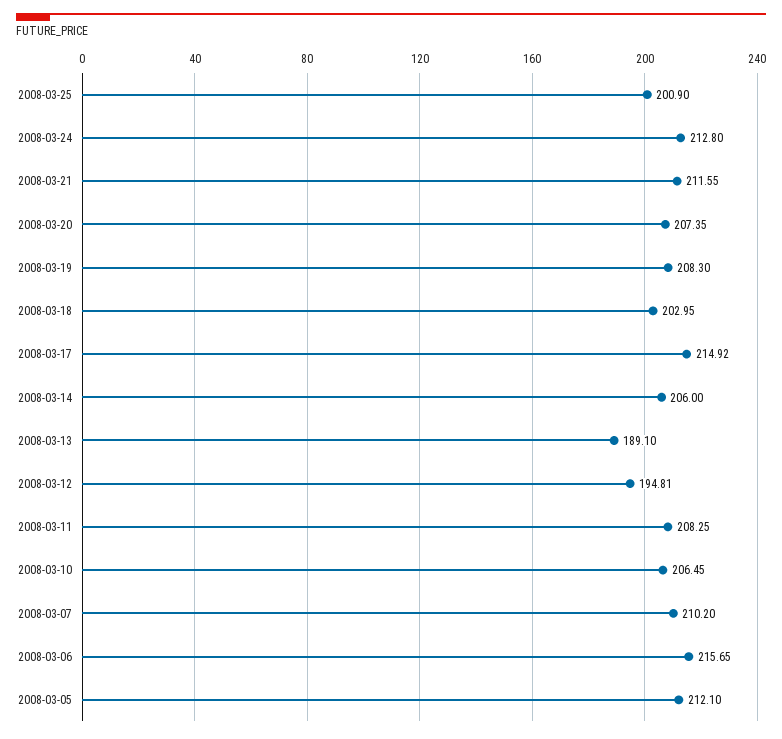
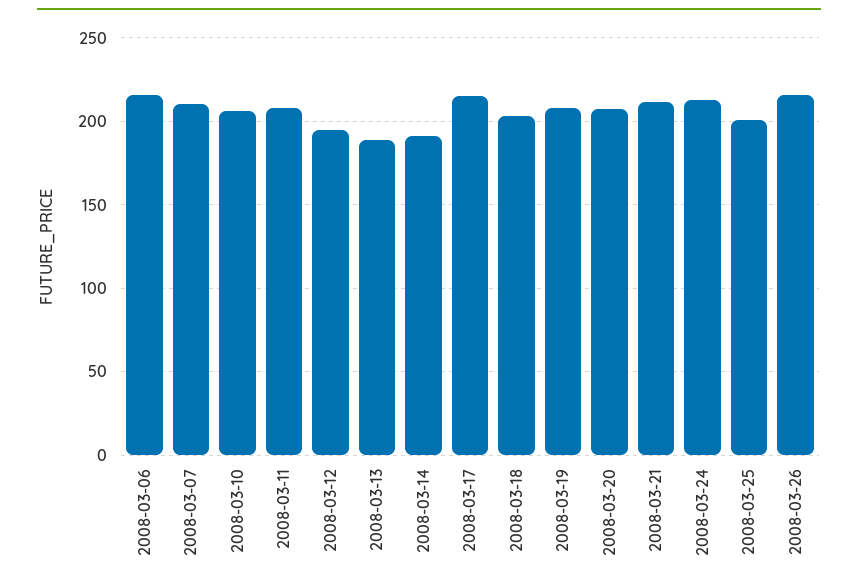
2008-03-14: 206 -> 190
2008-03-05: 212.1 -> none
2008-03-26: none -> 215

